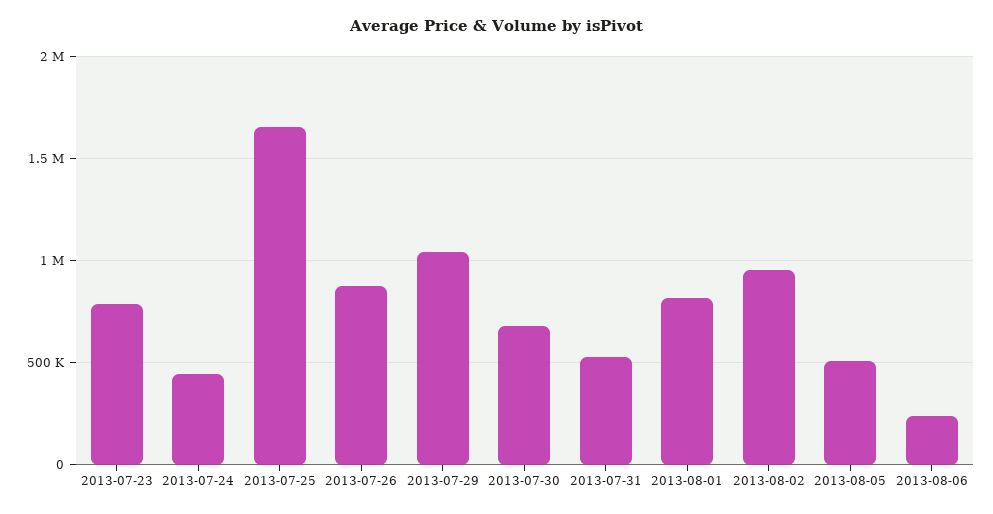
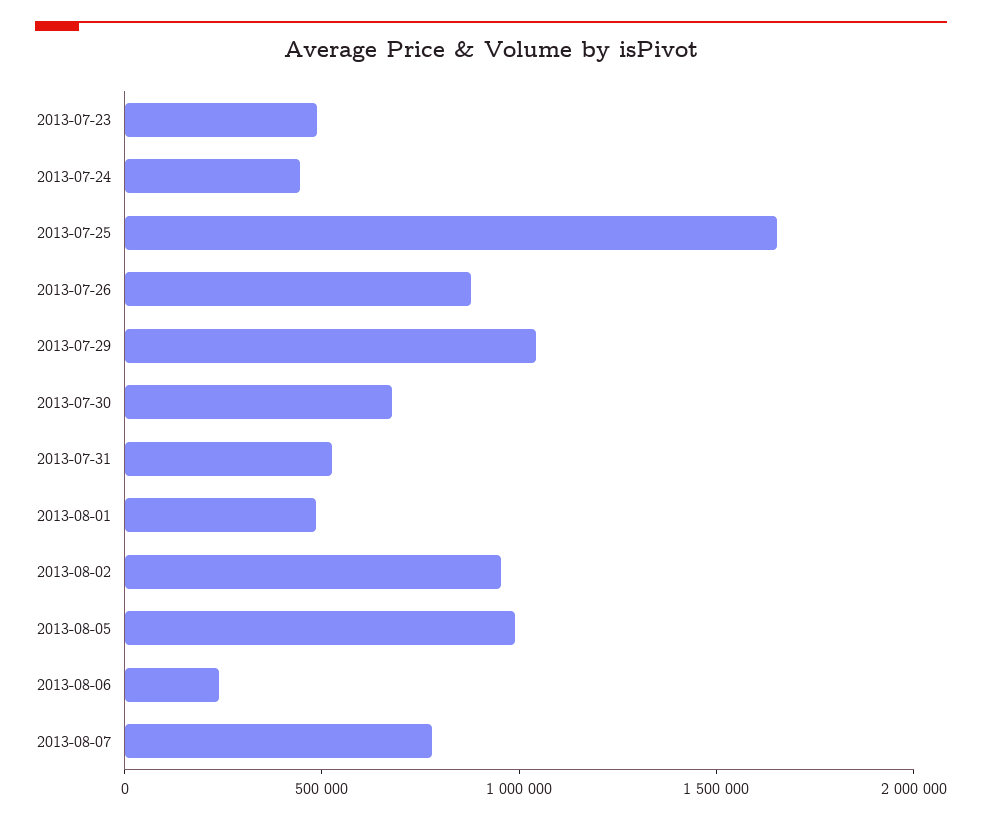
2013-07-23: 800000 -> 500000
2013-08-01: 800000 -> 500000
2013-08-05: 500000 -> 1000000
2013-08-07: none -> 800000

